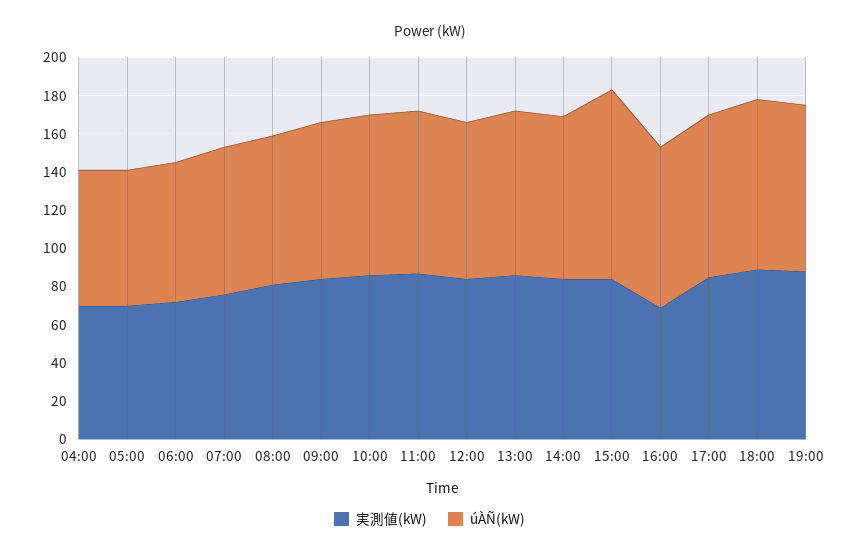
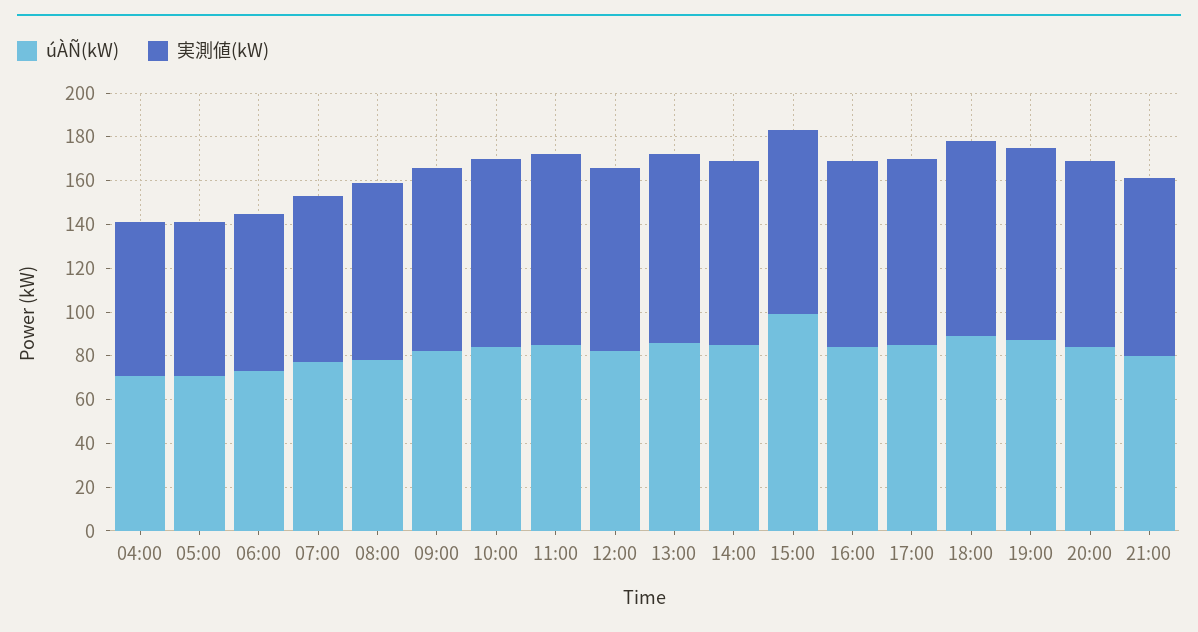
実測値(kW), 16:00: 70 -> 85
úÀÑ(kW), 20:00: none -> 85
実測値(kW), 20:00: none -> 85
úÀÑ(kW), 21:00: none -> 80
実測値(kW), 21:00: none -> 80

